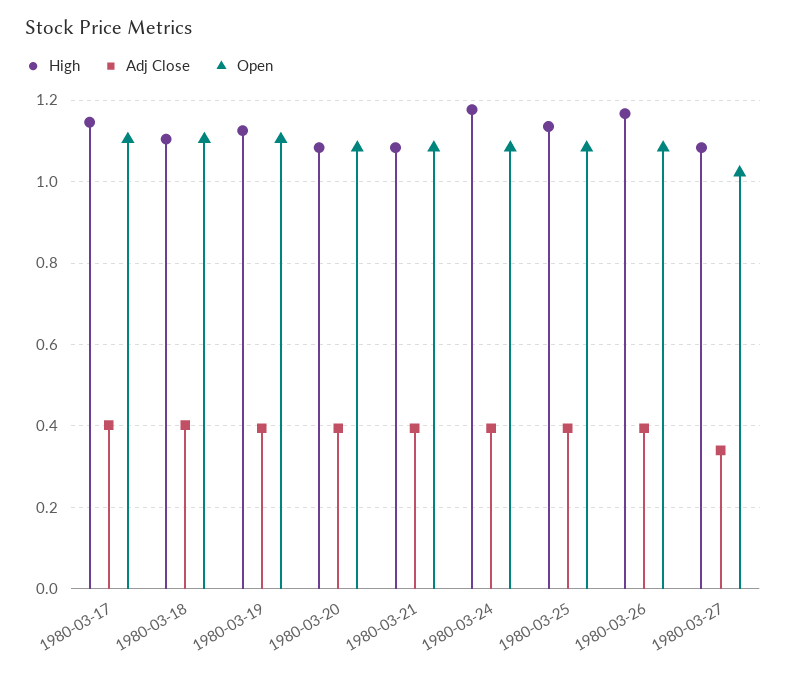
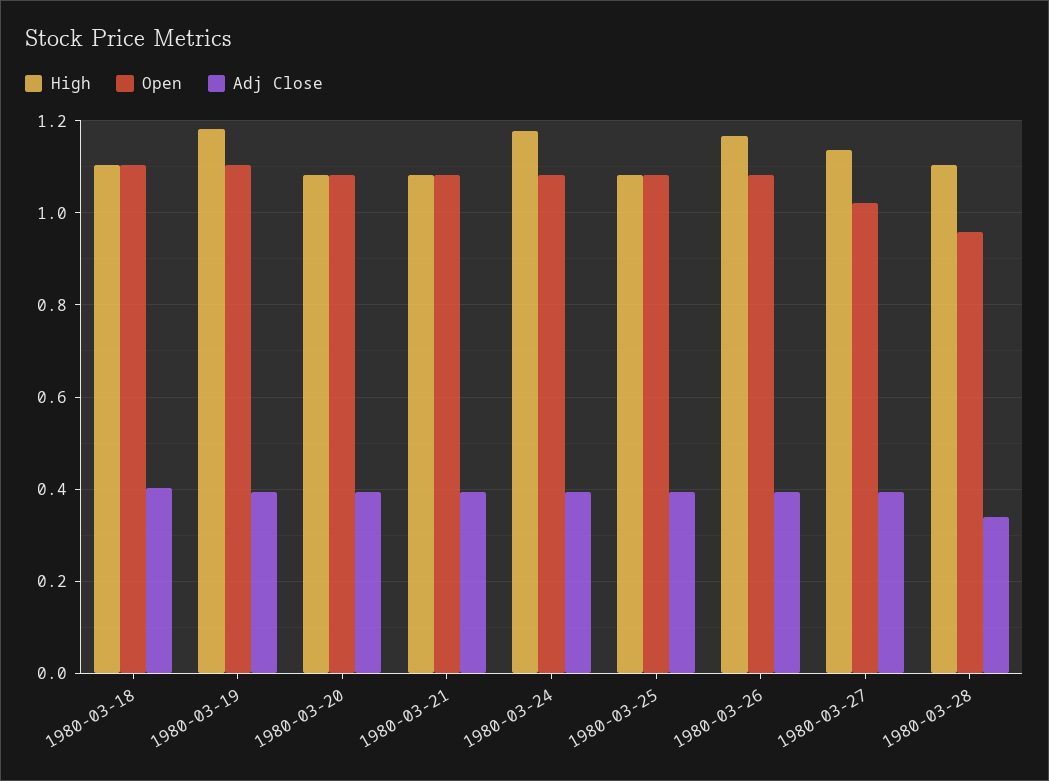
High, 1980-03-17: 1.14 -> none
Adj Close, 1980-03-17: 0.4 -> none
Open, 1980-03-17: 1.1 -> none
High, 1980-03-19: 1.12 -> 1.18
High, 1980-03-25: 1.14 -> 1.08
High, 1980-03-27: 1.08 -> 1.14
Adj Close, 1980-03-27: 0.34 -> 0.4
High, 1980-03-28: none -> 1.1
Open, 1980-03-28: none -> 0.96
Adj Close, 1980-03-28: none -> 0.34

